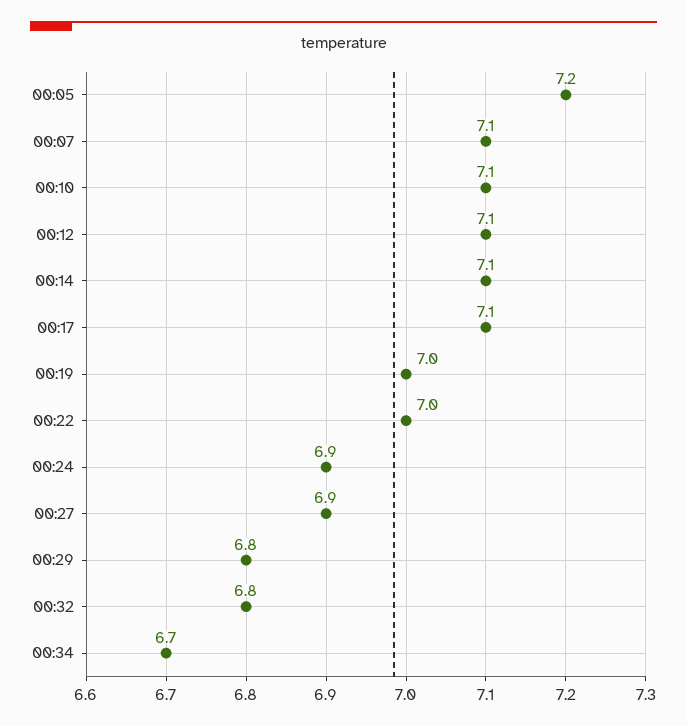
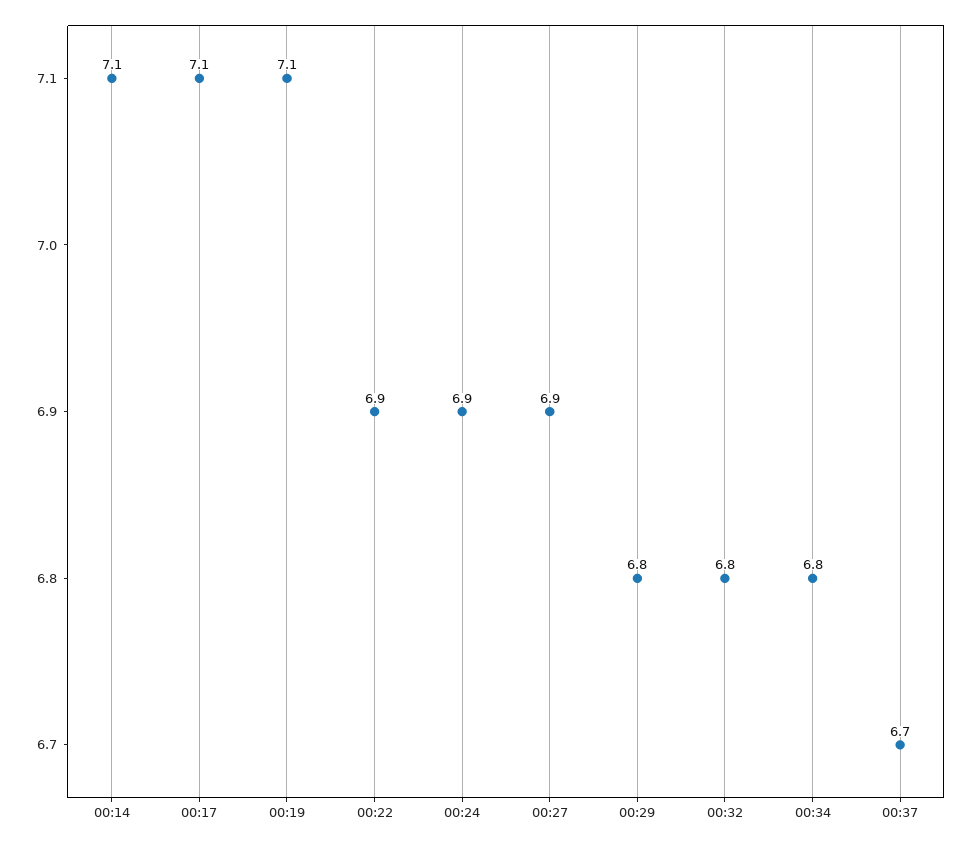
00:05: 7.2 -> none
00:07: 7.1 -> none
00:10: 7.1 -> none
00:12: 7.1 -> none
00:19: 7 -> 7.1
00:22: 7 -> 6.9
00:34: 6.7 -> 6.8
00:37: none -> 6.7

